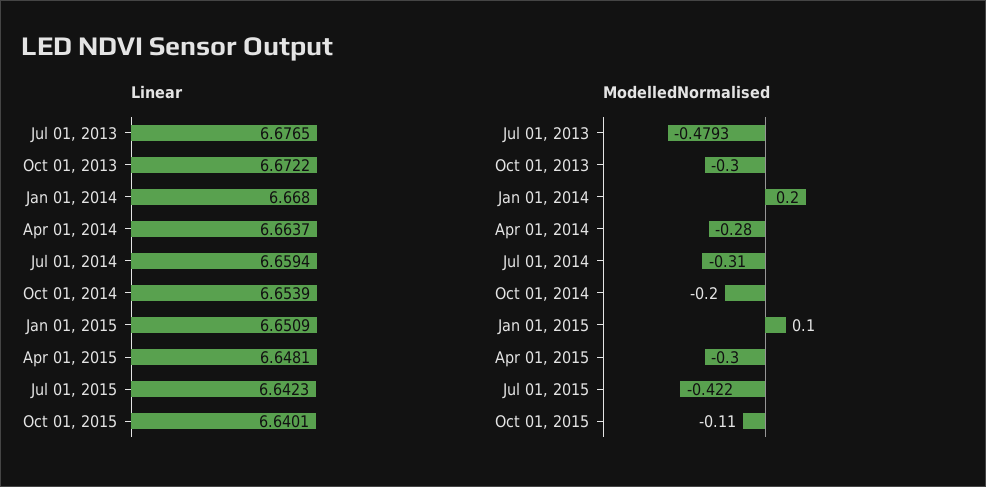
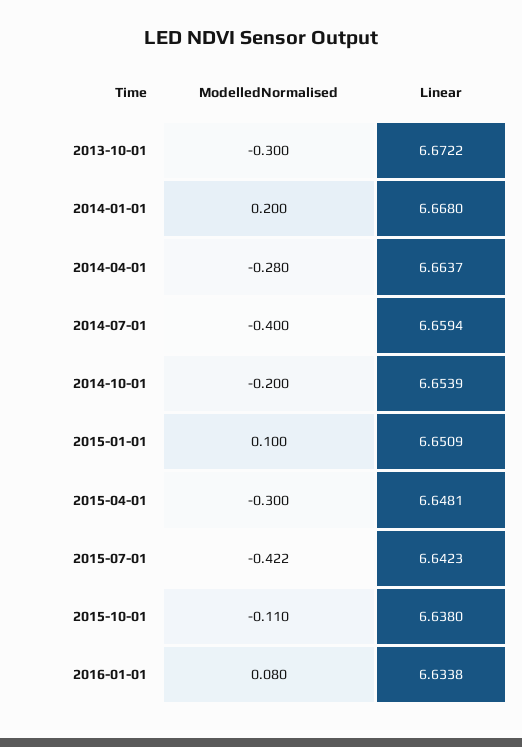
Linear, Jul 01, 2013: 6.6765 -> none
Linear, Oct 01, 2015: 6.6401 -> 6.638
ModelledNormalised, Jul 01, 2013: -0.4793 -> none
ModelledNormalised, Jul 01, 2014: -0.31 -> -0.4
ModelledNormalised, 2016-01-01: none -> 0.08
Linear, 2016-01-01: none -> 6.6338

